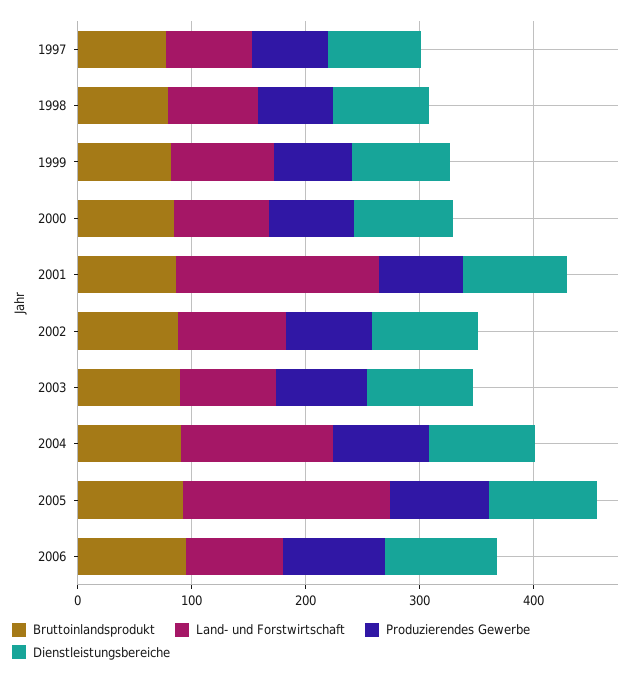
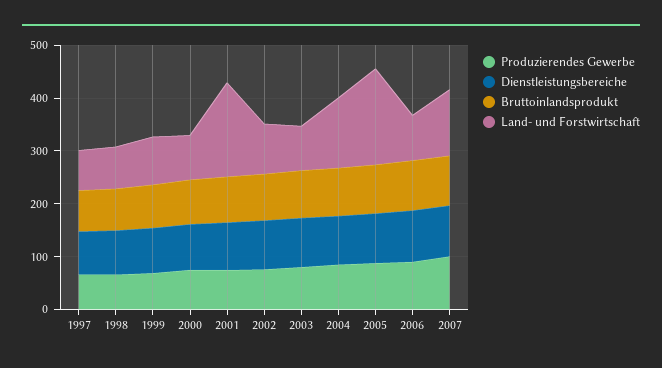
Produzierendes Gewerbe, 2007: none -> 100
Dienstleistungsbereiche, 2007: none -> 100
Bruttoinlandsprodukt, 2007: none -> 100
Land- und Forstwirtschaft, 2007: none -> 120

